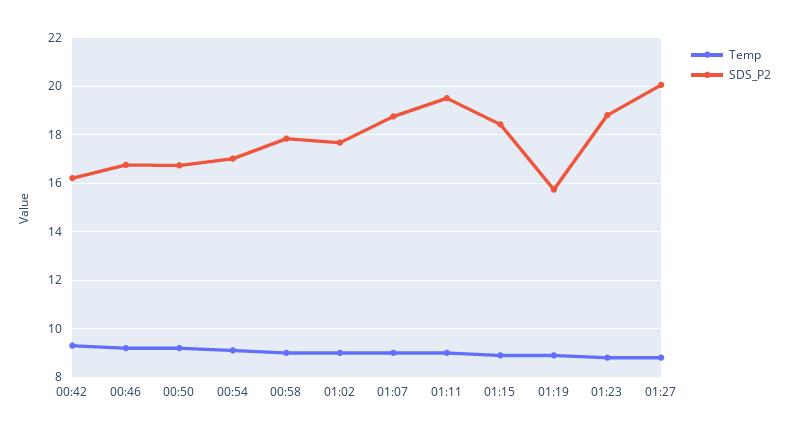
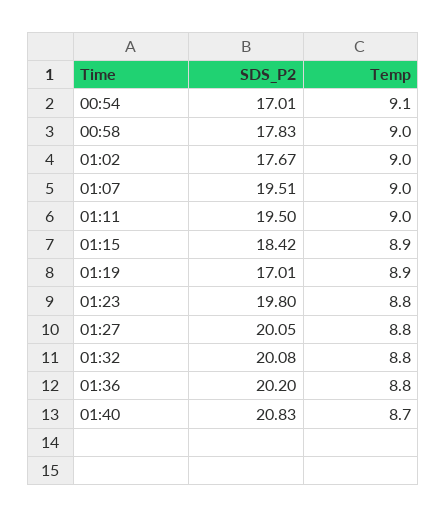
Temp, 00:42: 9.25 -> none
SDS_P2, 00:42: 16.25 -> none
Temp, 00:46: 9.25 -> none
SDS_P2, 00:46: 16.75 -> none
Temp, 00:50: 9.25 -> none
SDS_P2, 00:50: 16.75 -> none
SDS_P2, 01:07: 18.75 -> 19.51
SDS_P2, 01:19: 15.75 -> 17.01
SDS_P2, 01:23: 18.75 -> 19.8
SDS_P2, 01:32: none -> 20.08
Temp, 01:32: none -> 8.8
SDS_P2, 01:36: none -> 20.2
Temp, 01:36: none -> 8.8
SDS_P2, 01:40: none -> 20.83
Temp, 01:40: none -> 8.7

